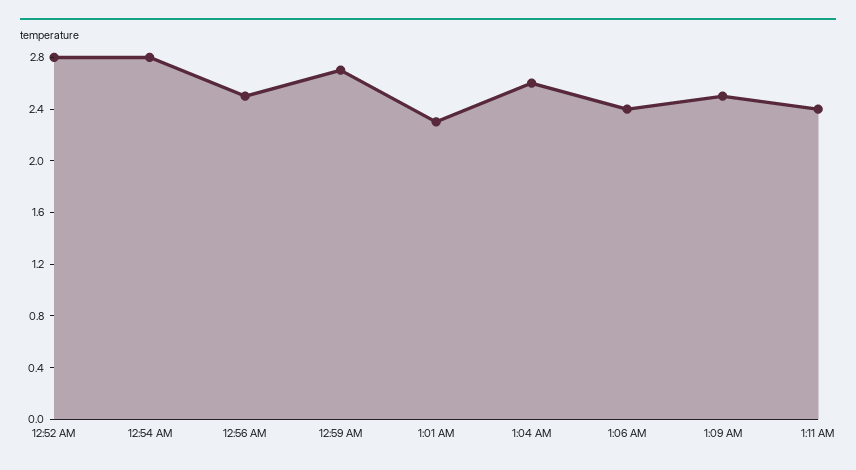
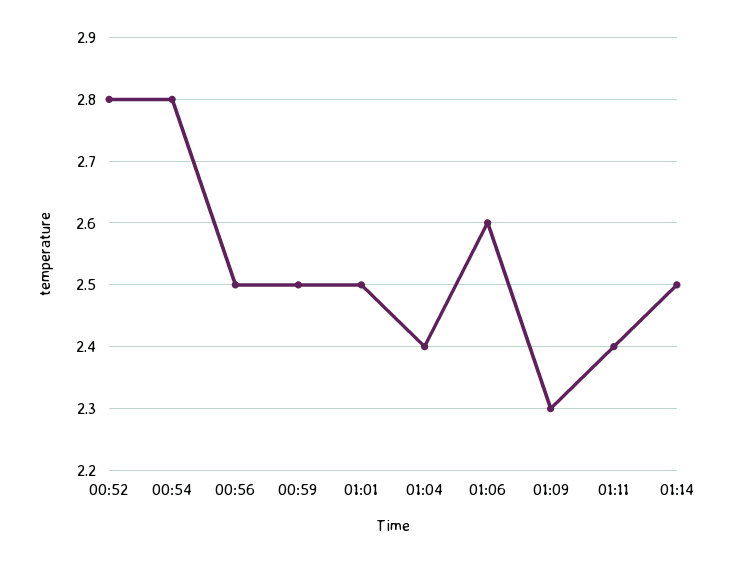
12:59 AM: 2.7 -> 2.5
1:01 AM: 2.3 -> 2.5
1:04 AM: 2.6 -> 2.4
1:06 AM: 2.4 -> 2.6
1:09 AM: 2.5 -> 2.3
01:14: none -> 2.5

